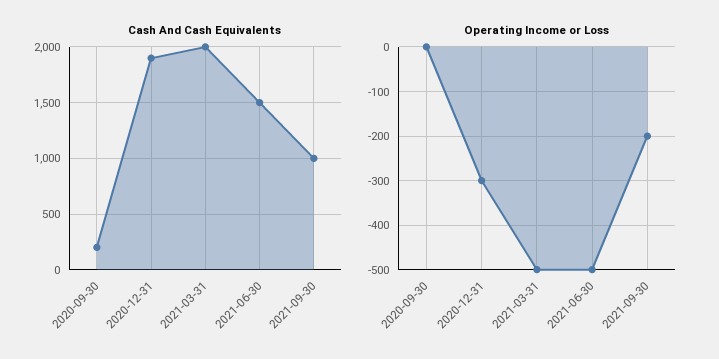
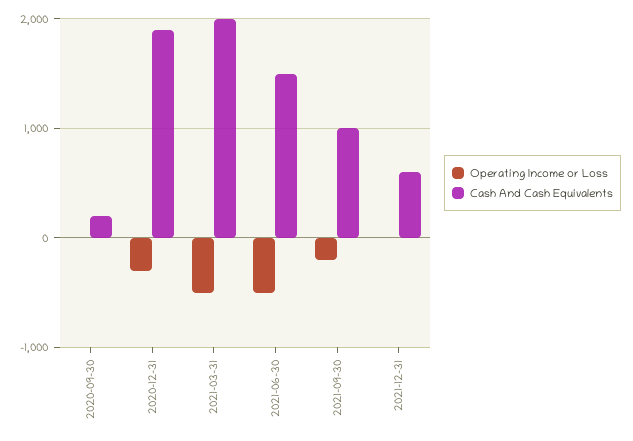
Operating Income or Loss, 2021-12-31: none -> 0
Cash And Cash Equivalents, 2021-12-31: none -> 600

